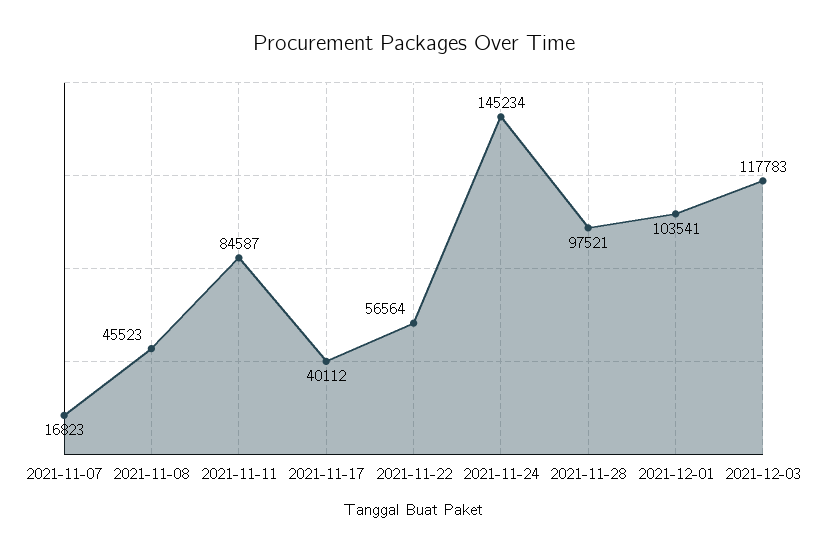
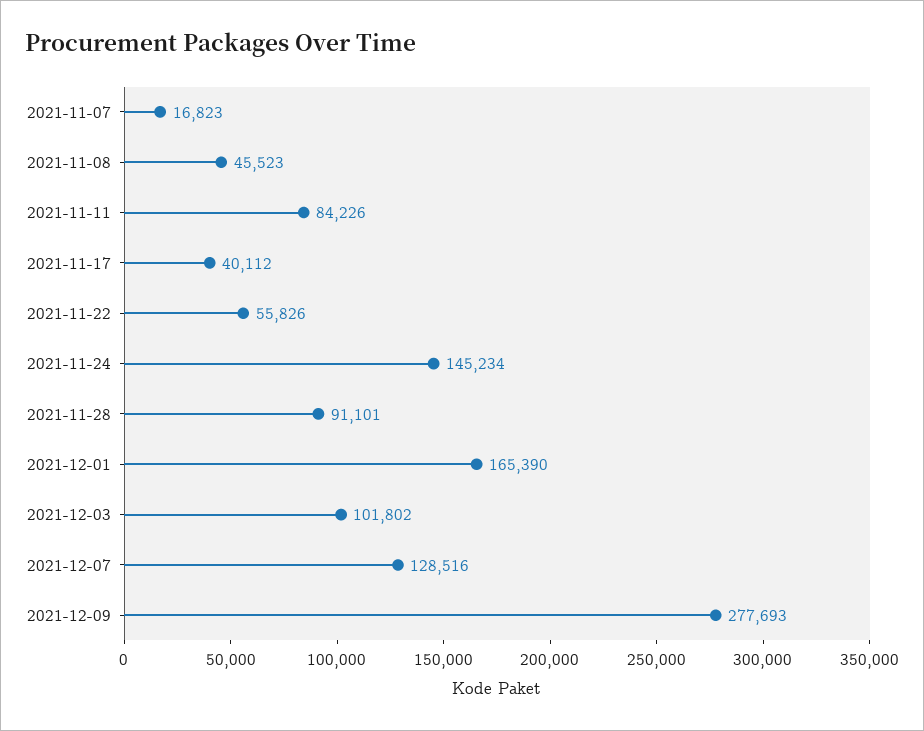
2021-11-11: 84587 -> 84226
2021-11-22: 56564 -> 55826
2021-11-28: 97521 -> 91101
2021-12-01: 103541 -> 165390
2021-12-03: 117783 -> 101802
2021-12-07: none -> 128516
2021-12-09: none -> 277693

